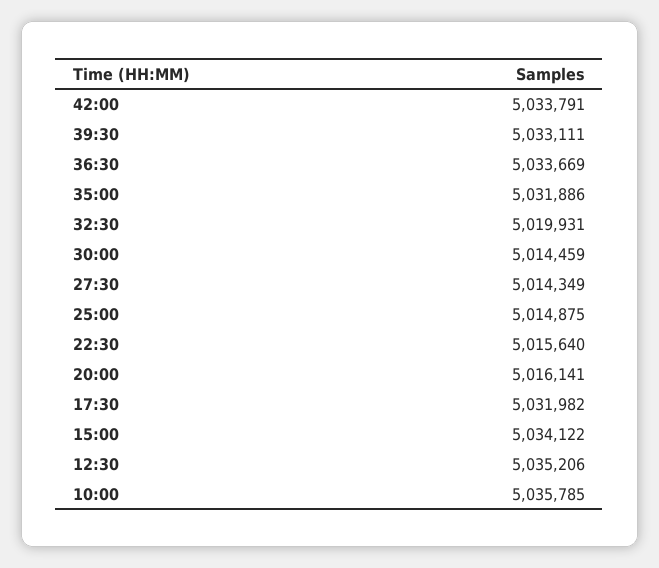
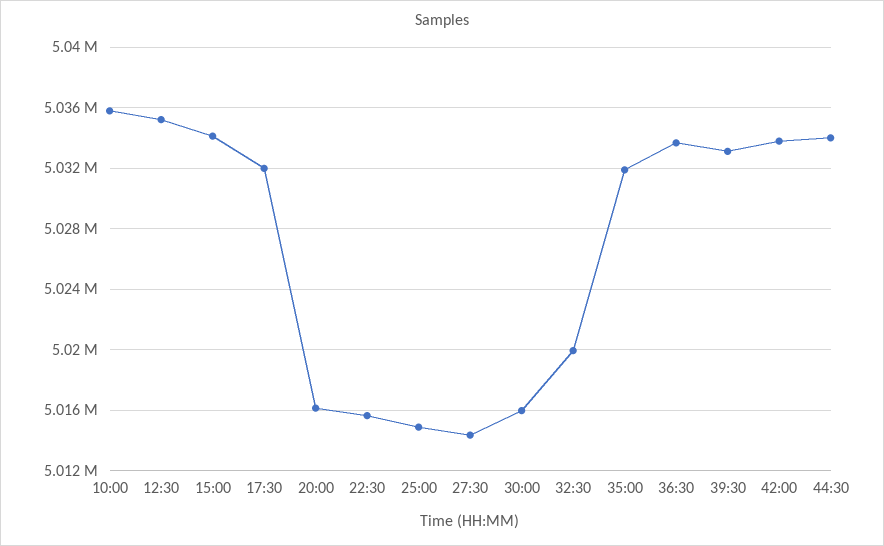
30:00: 5014459 -> 5016000
44:30: none -> 5034000

